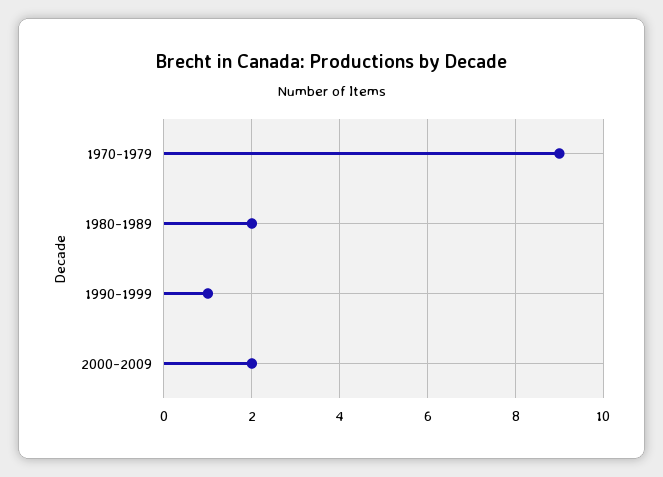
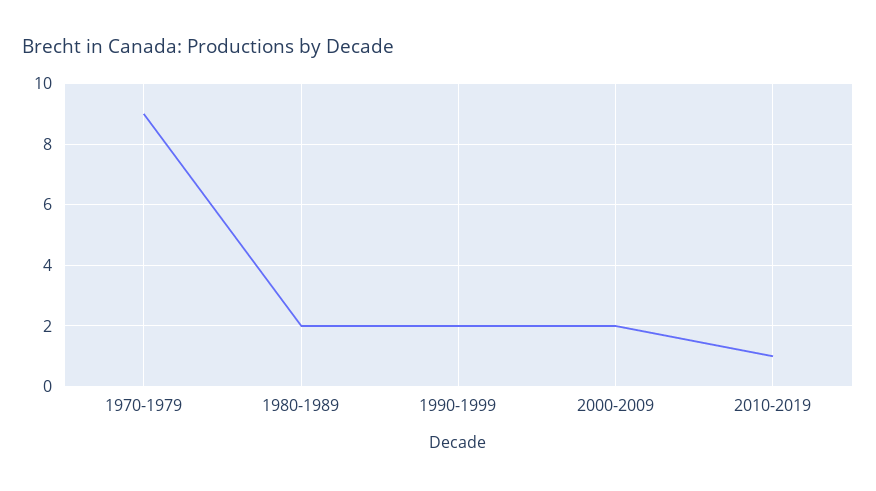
1990-1999: 1 -> 2
2010-2019: none -> 1

